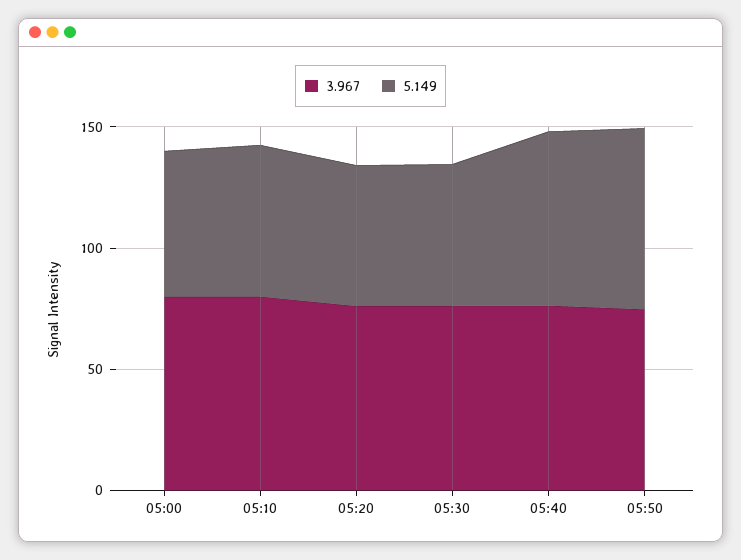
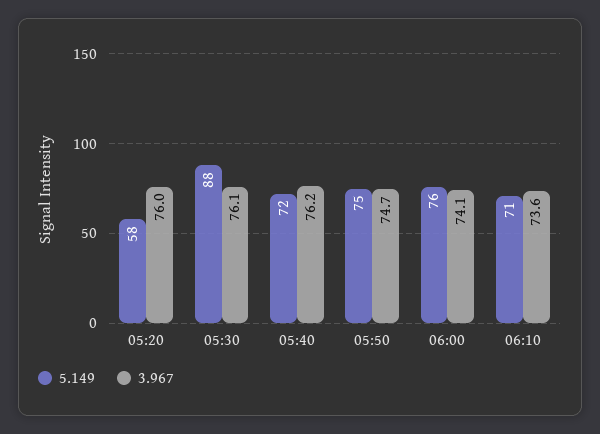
3.967, 05:00: 80 -> none
5.149, 05:00: 60 -> none
3.967, 05:10: 80 -> none
5.149, 05:10: 60 -> none
5.149, 05:30: 60 -> 88
5.149, 06:00: none -> 76
3.967, 06:00: none -> 74.1
5.149, 06:10: none -> 71
3.967, 06:10: none -> 73.6

